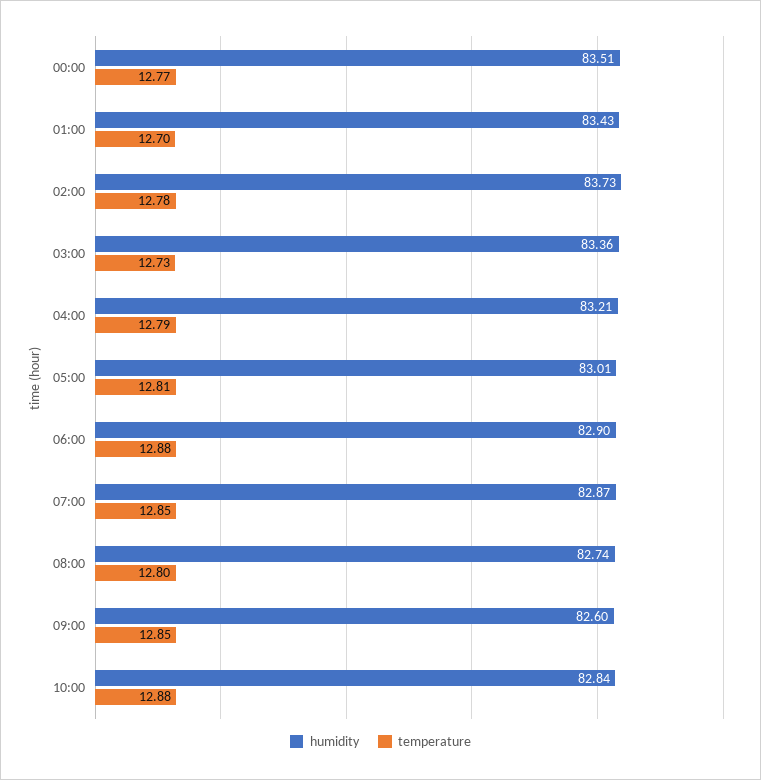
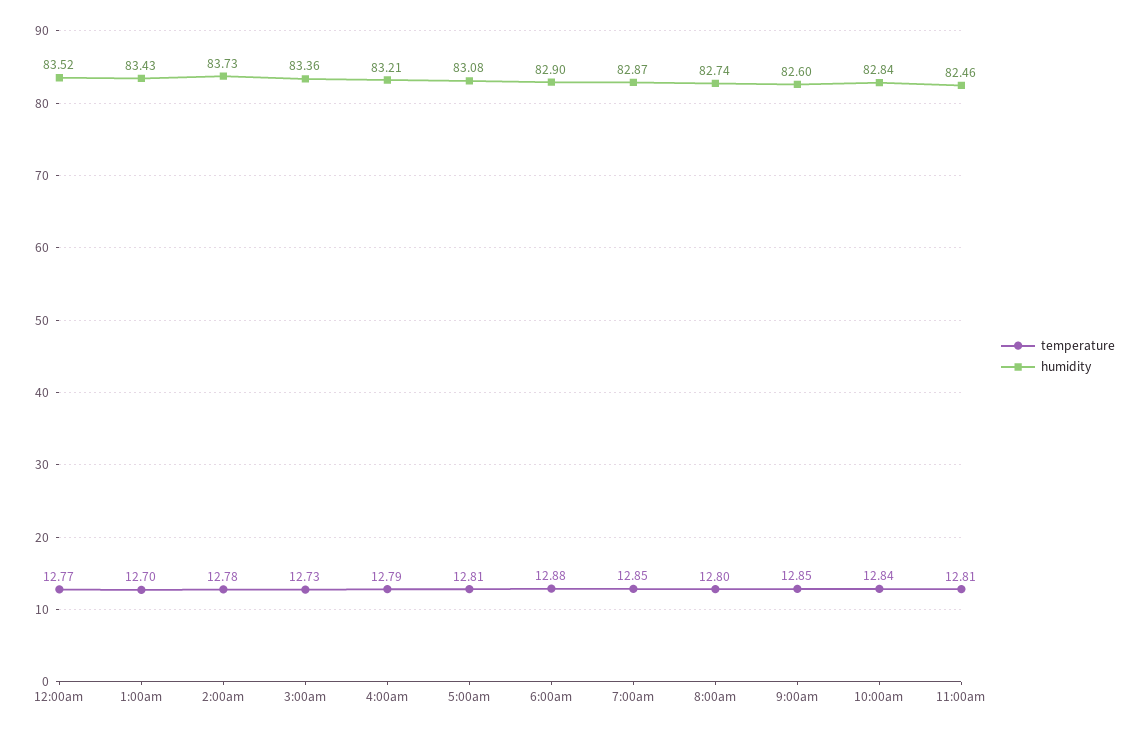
humidity, 00:00: 83.51 -> 83.52
humidity, 05:00: 83.01 -> 83.08
temperature, 10:00: 12.88 -> 12.84
temperature, 11:00am: none -> 12.81
humidity, 11:00am: none -> 82.46

